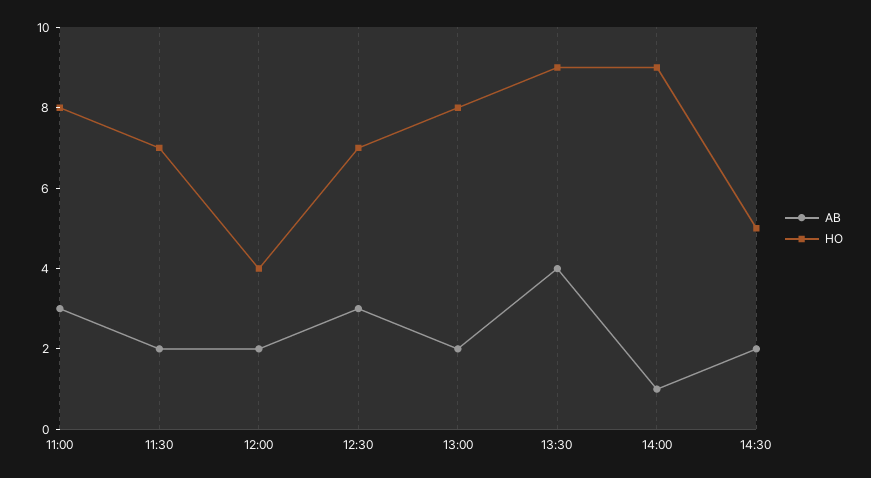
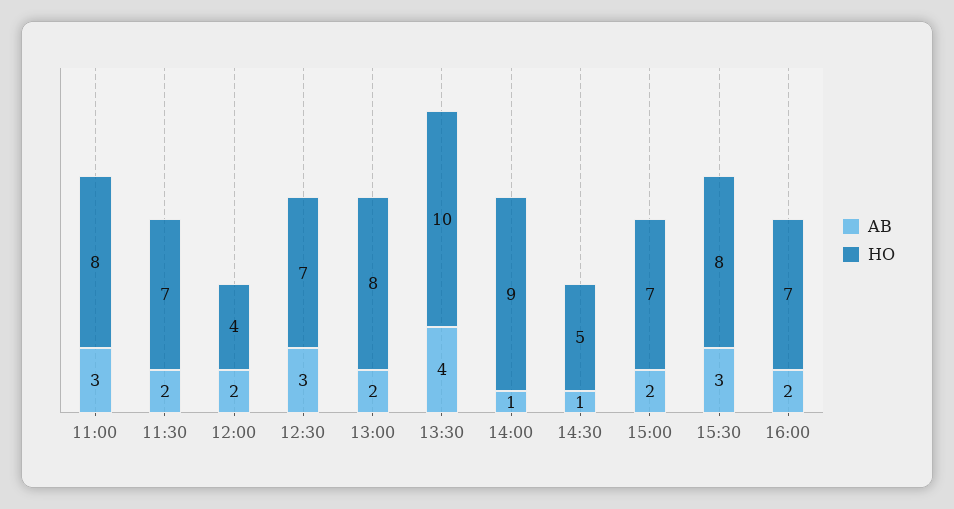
HO, 13:30: 9 -> 10
AB, 14:30: 2 -> 1
AB, 15:00: none -> 2
HO, 15:00: none -> 7
AB, 15:30: none -> 3
HO, 15:30: none -> 8
AB, 16:00: none -> 2
HO, 16:00: none -> 7

